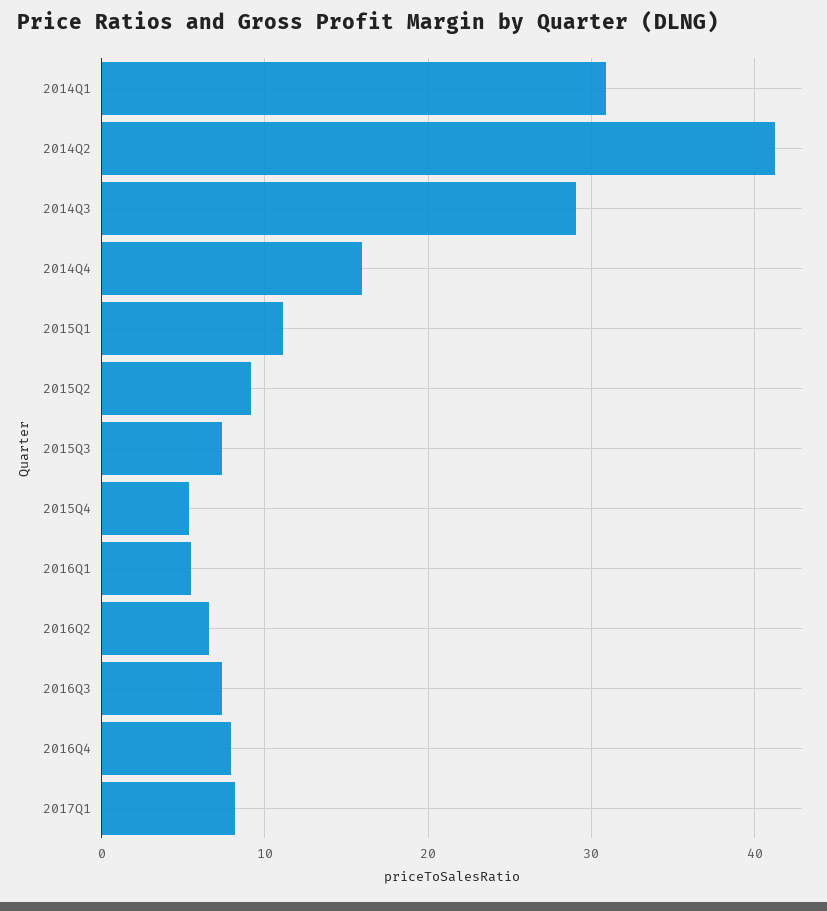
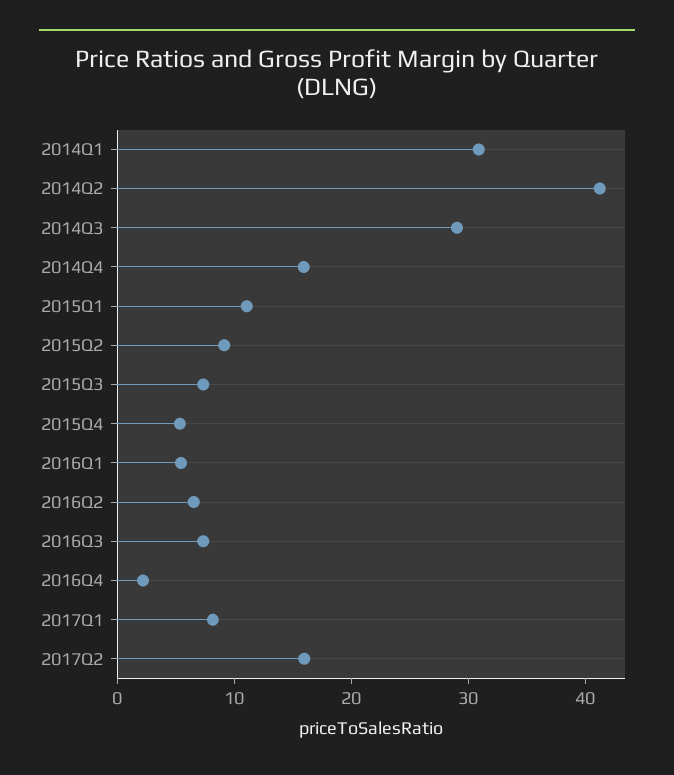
2016Q4: 8 -> 2
2017Q2: none -> 16

